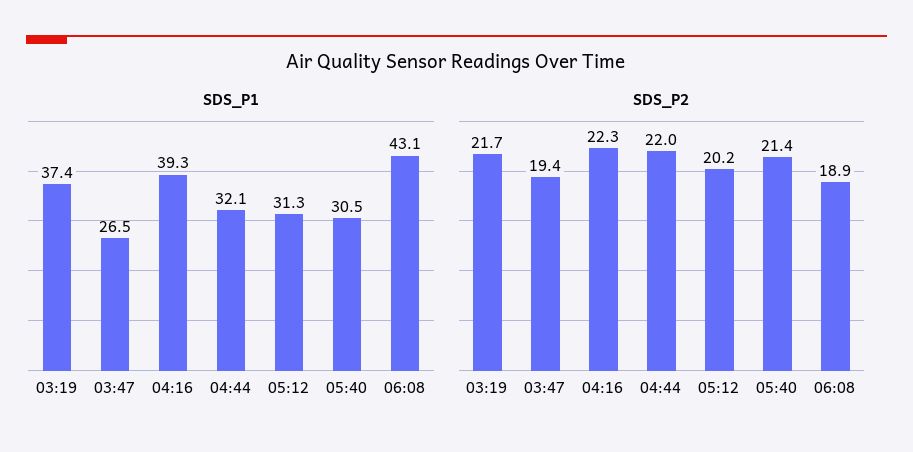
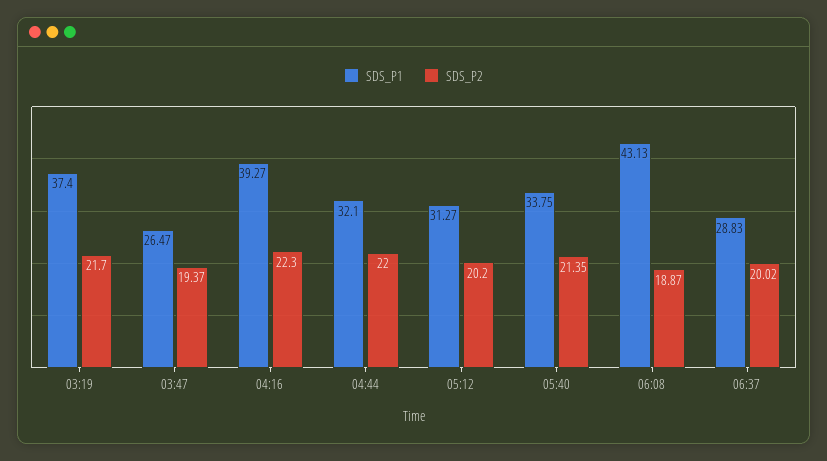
SDS_P1, 05:40: 30.5 -> 33.75
SDS_P1, 06:37: none -> 28.83
SDS_P2, 06:37: none -> 20.02

